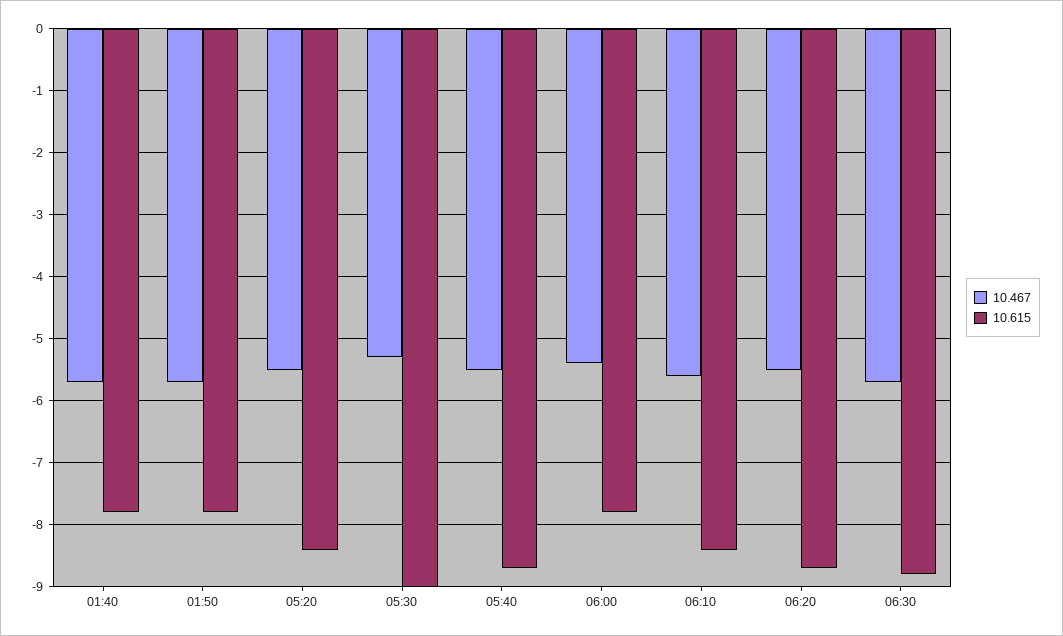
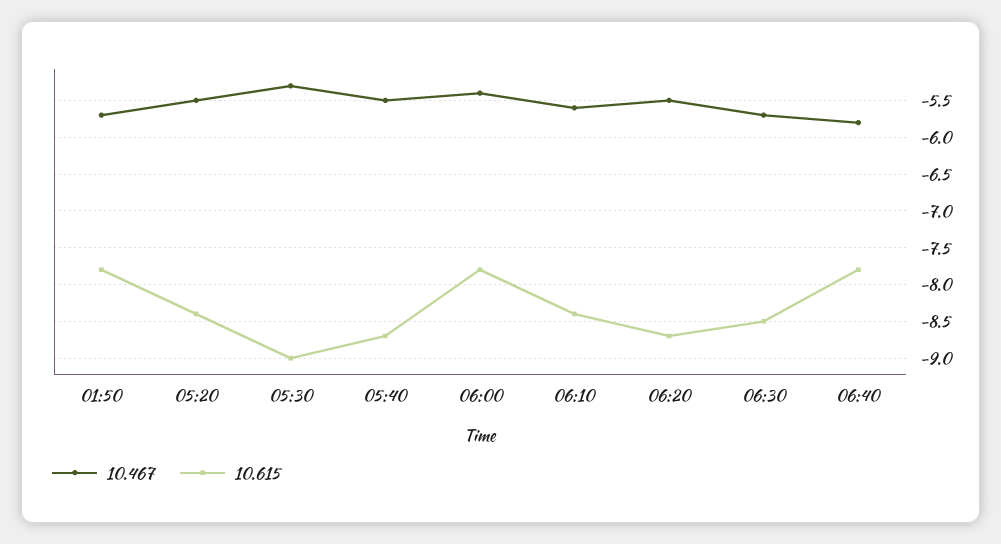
10.467, 01:40: -5.7 -> none
10.615, 01:40: -7.8 -> none
10.615, 06:30: -8.8 -> -8.5
10.467, 06:40: none -> -5.8
10.615, 06:40: none -> -7.8

